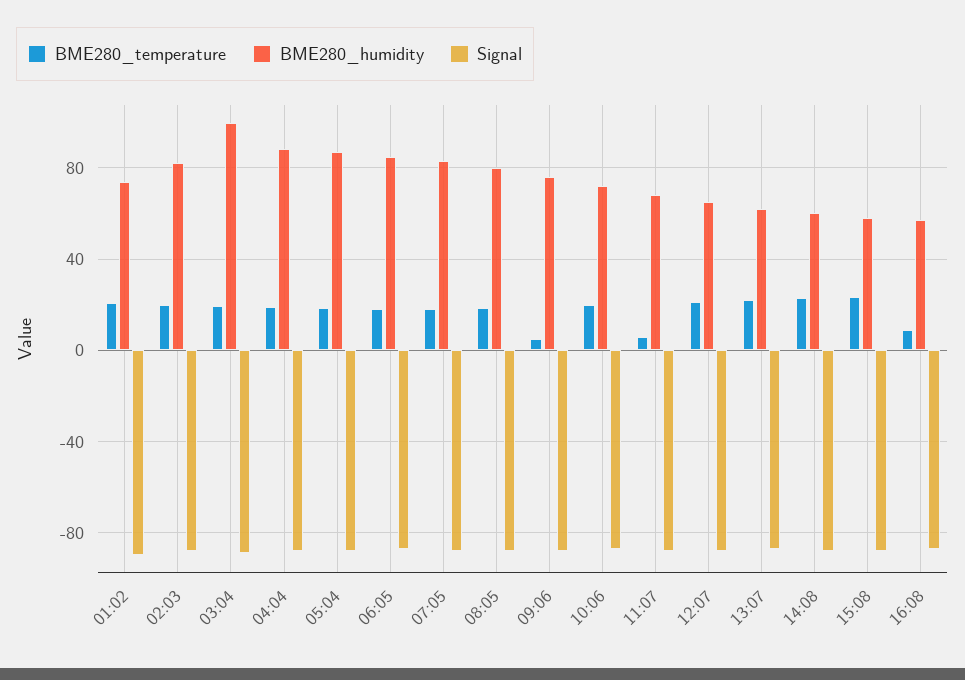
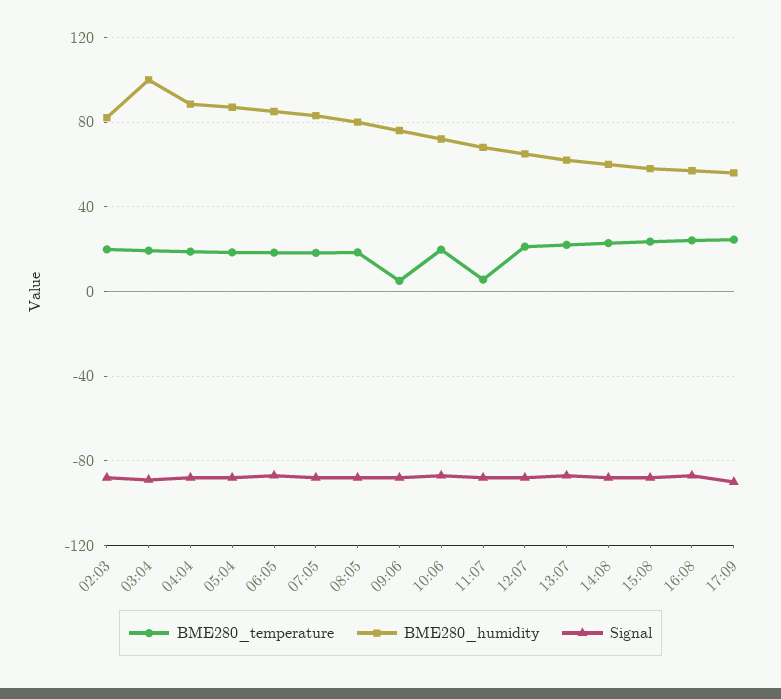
BME280_temperature, 01:02: 20 -> none
BME280_humidity, 01:02: 75 -> none
Signal, 01:02: -90 -> none
BME280_temperature, 16:08: 10 -> 25
BME280_temperature, 17:09: none -> 25
BME280_humidity, 17:09: none -> 55
Signal, 17:09: none -> -90

